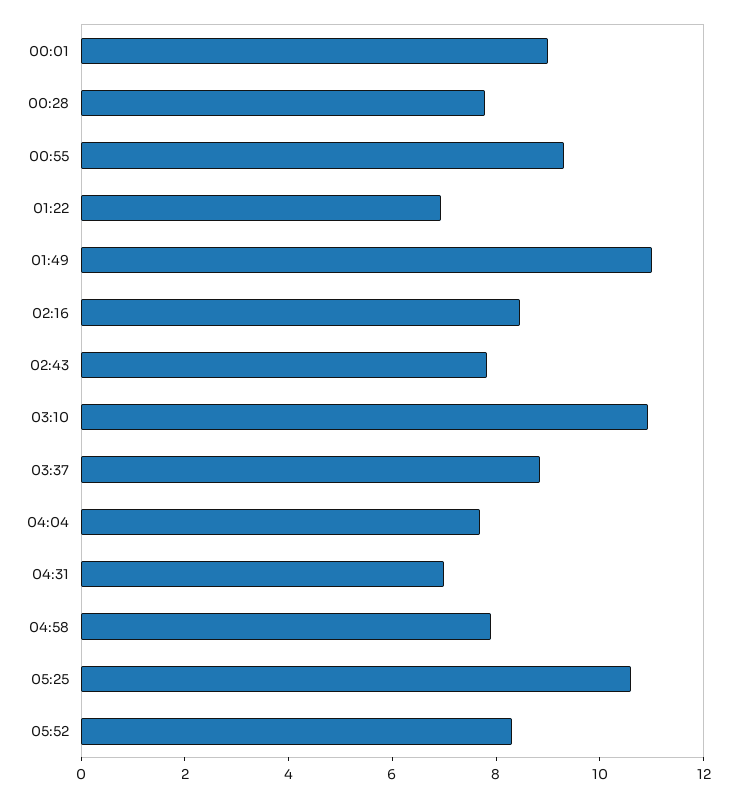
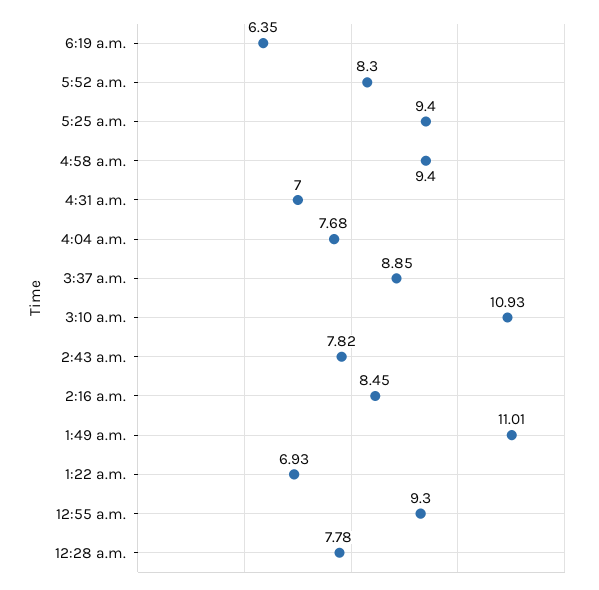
00:01: 9 -> none
04:58: 8 -> 9.4
05:25: 10.5 -> 9.4
6:19 a.m.: none -> 6.35

